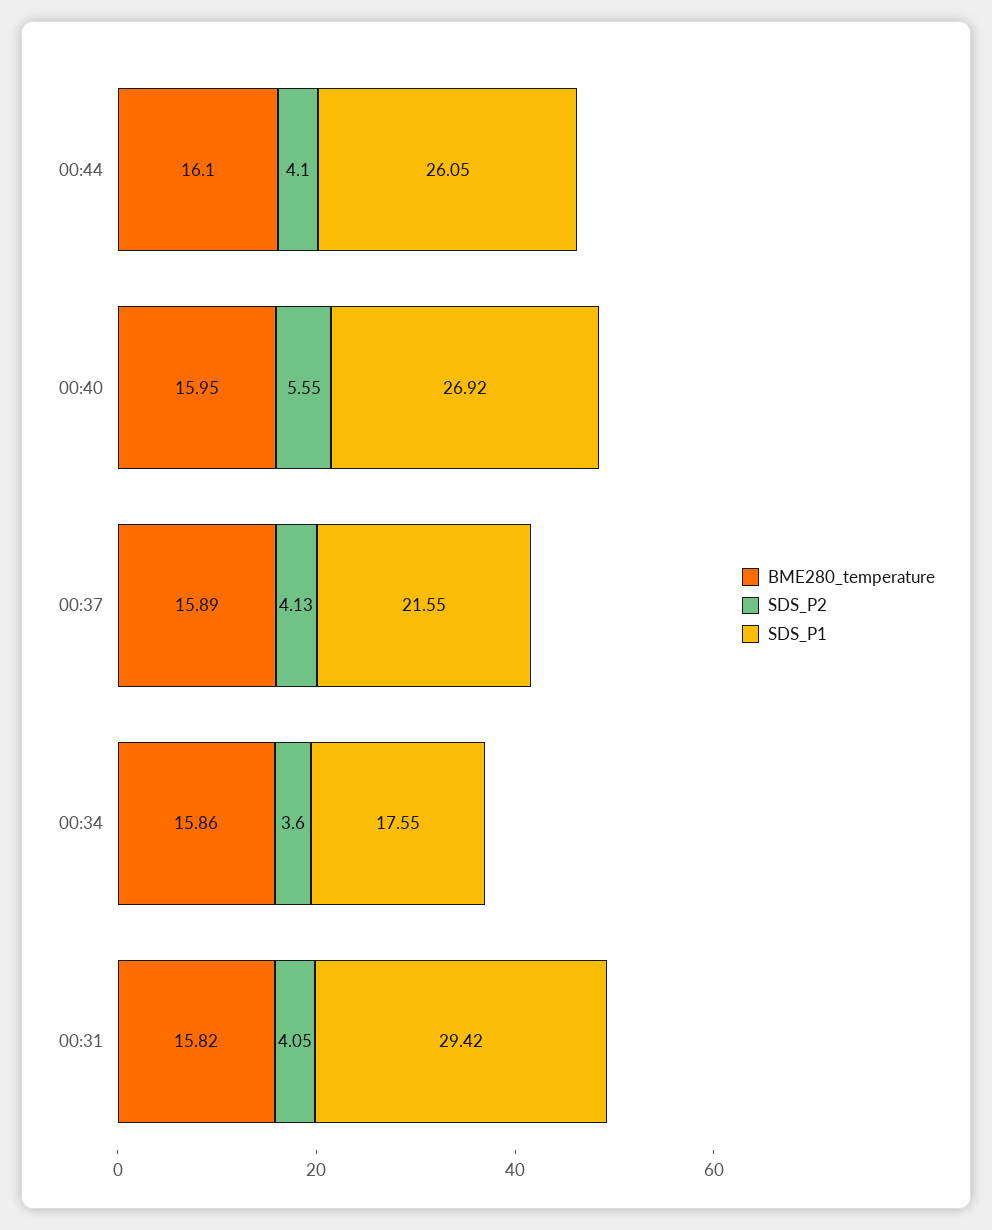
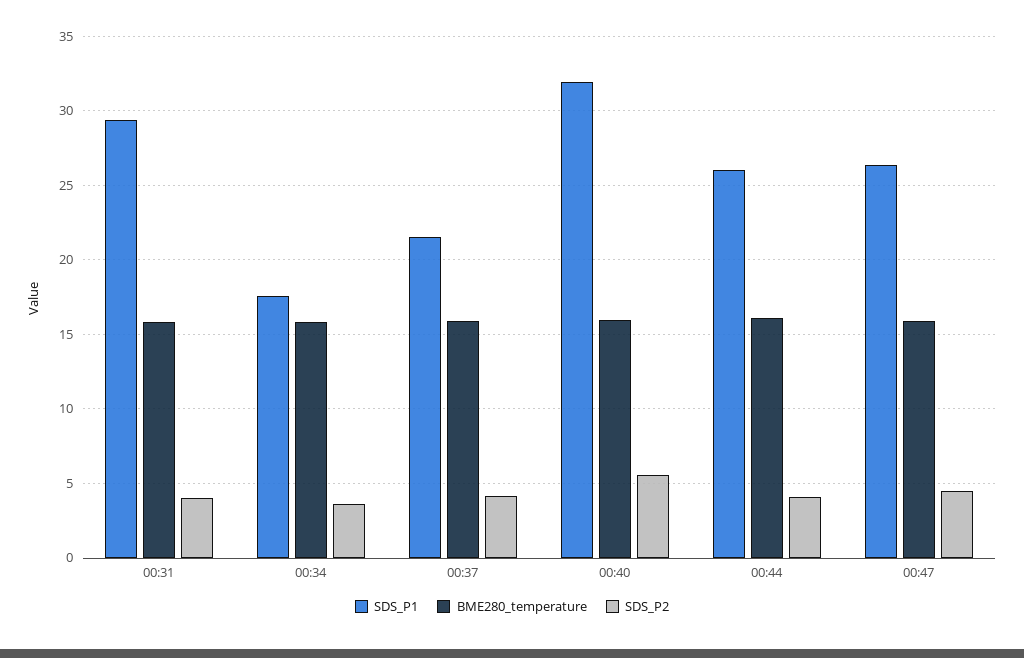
SDS_P1, 00:40: 26.92 -> 32
SDS_P1, 00:47: none -> 26.5
BME280_temperature, 00:47: none -> 16
SDS_P2, 00:47: none -> 4.5

